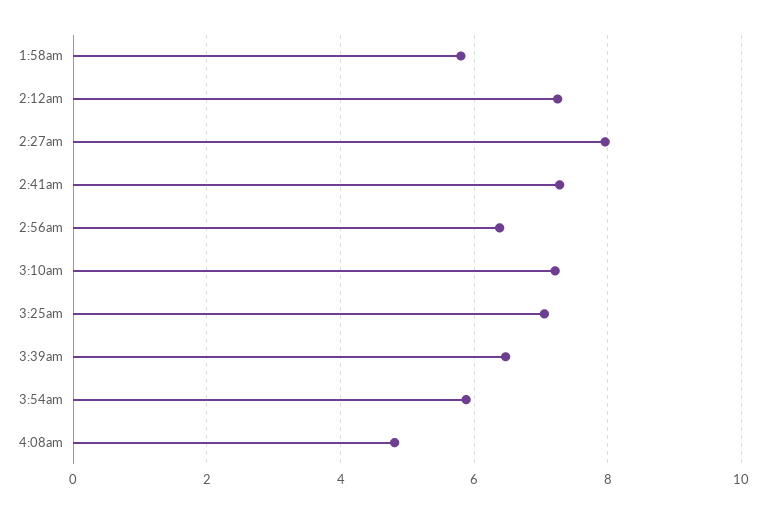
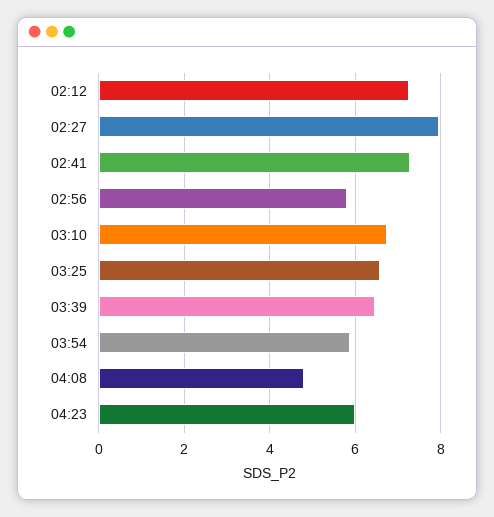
1:58am: 5.8 -> none
2:56am: 6.4 -> 5.8
3:10am: 7.2 -> 6.8
3:25am: 7 -> 6.6
04:23: none -> 6

